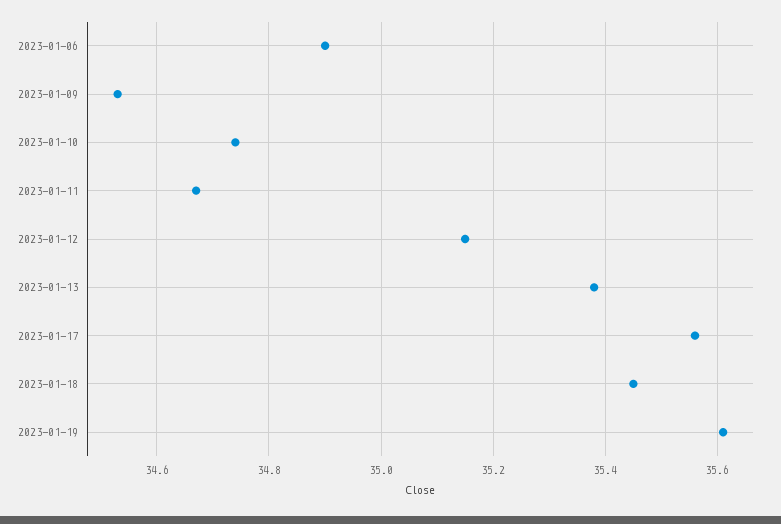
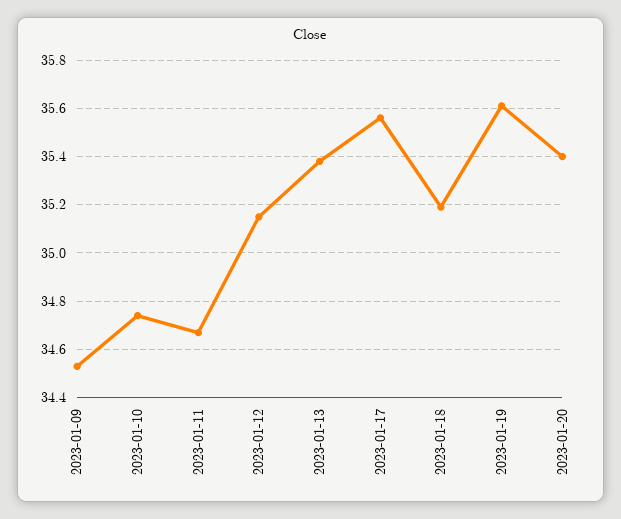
2023-01-06: 34.9 -> none
2023-01-18: 35.45 -> 35.2
2023-01-20: none -> 35.4

